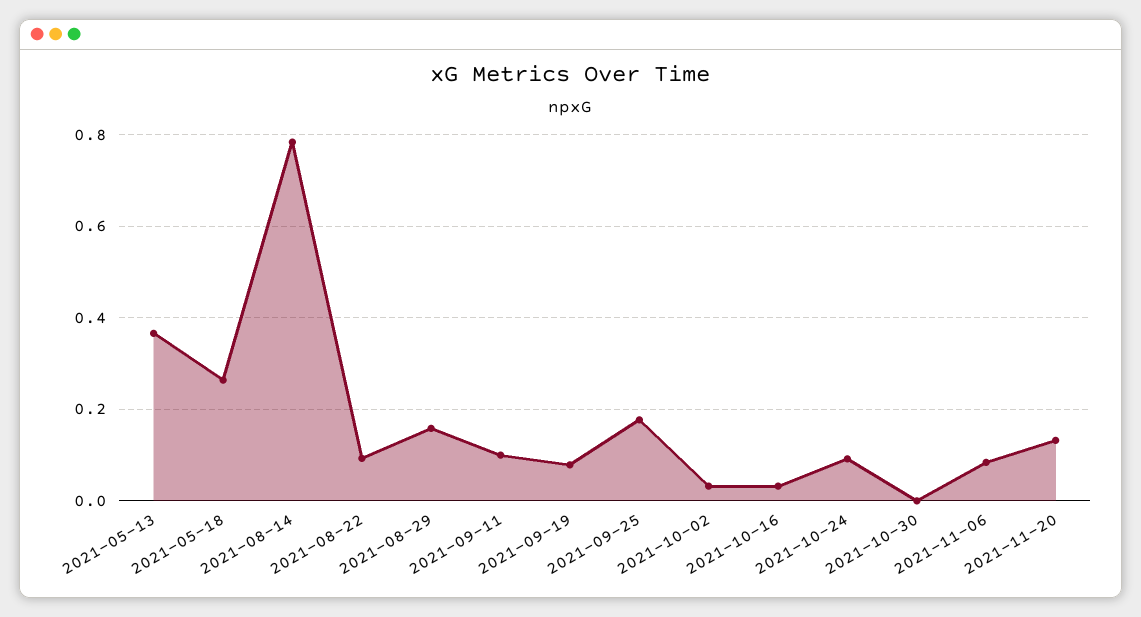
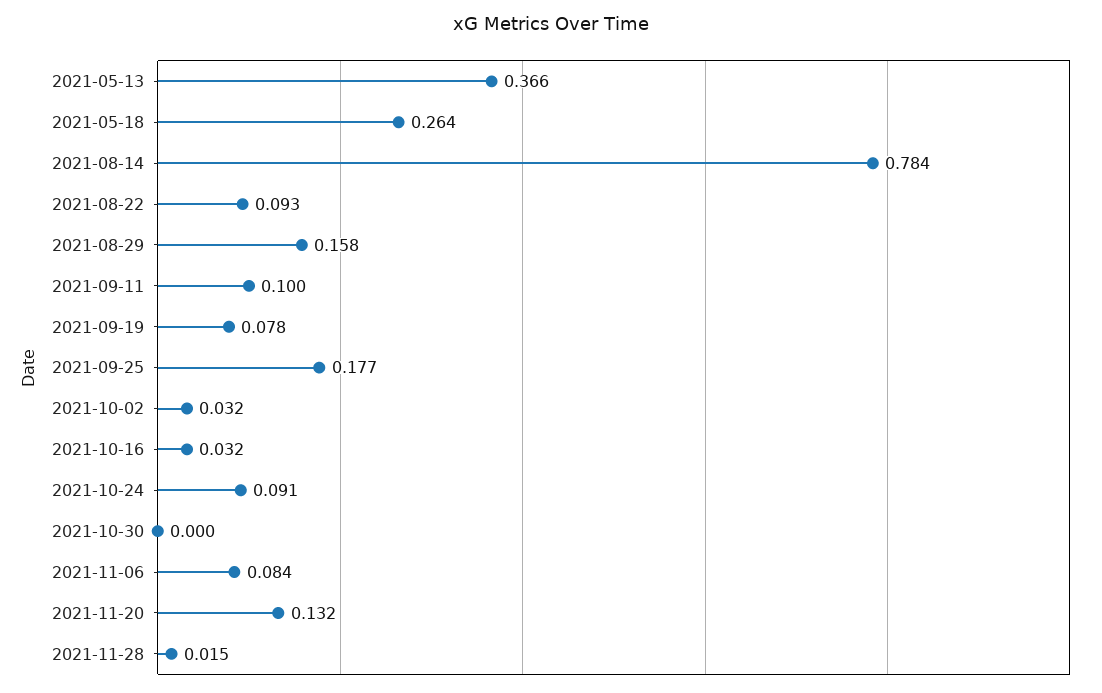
2021-11-28: none -> 0.015

